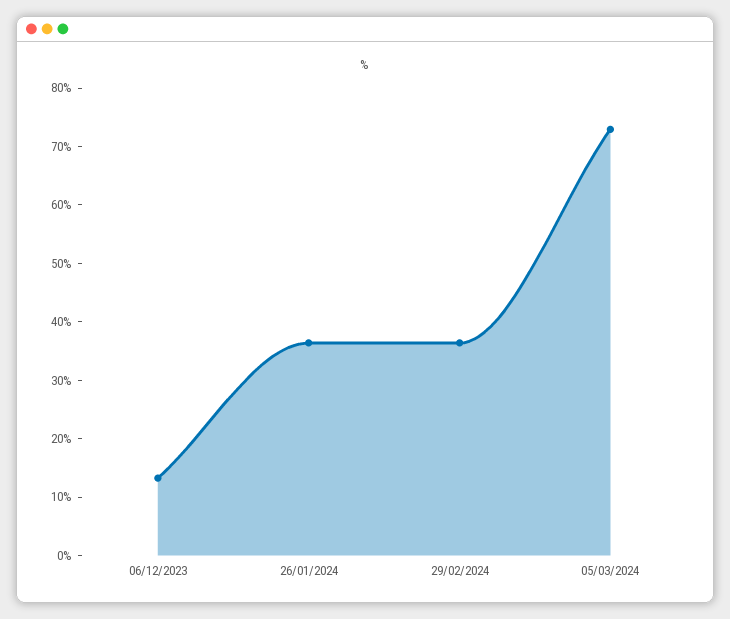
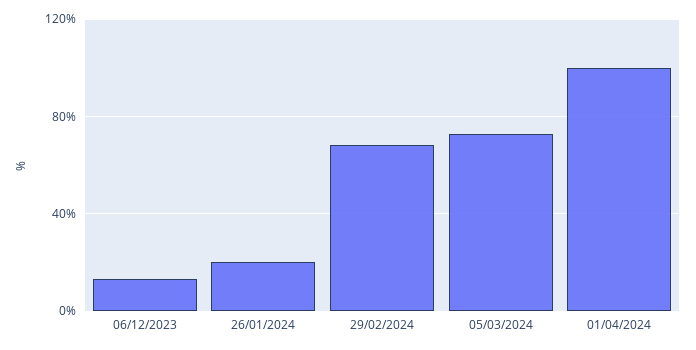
26/01/2024: 36 -> 20
29/02/2024: 36 -> 70
01/04/2024: none -> 100

